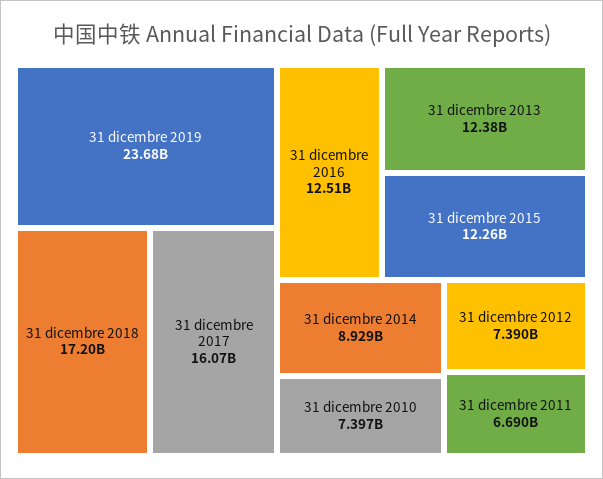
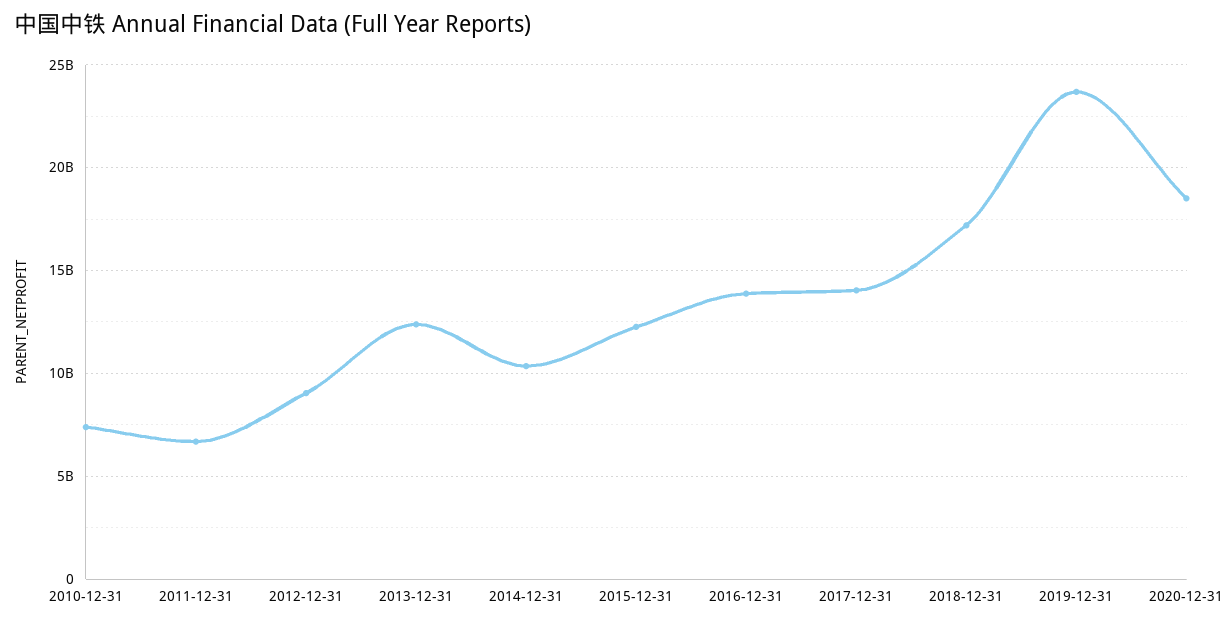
31 dicembre 2017: 16070000000 -> 14000000000
31 dicembre 2016: 12510000000 -> 14000000000
31 dicembre 2014: 8929000000 -> 10500000000
31 dicembre 2012: 7390000000 -> 9000000000
2020-12-31: none -> 18500000000

